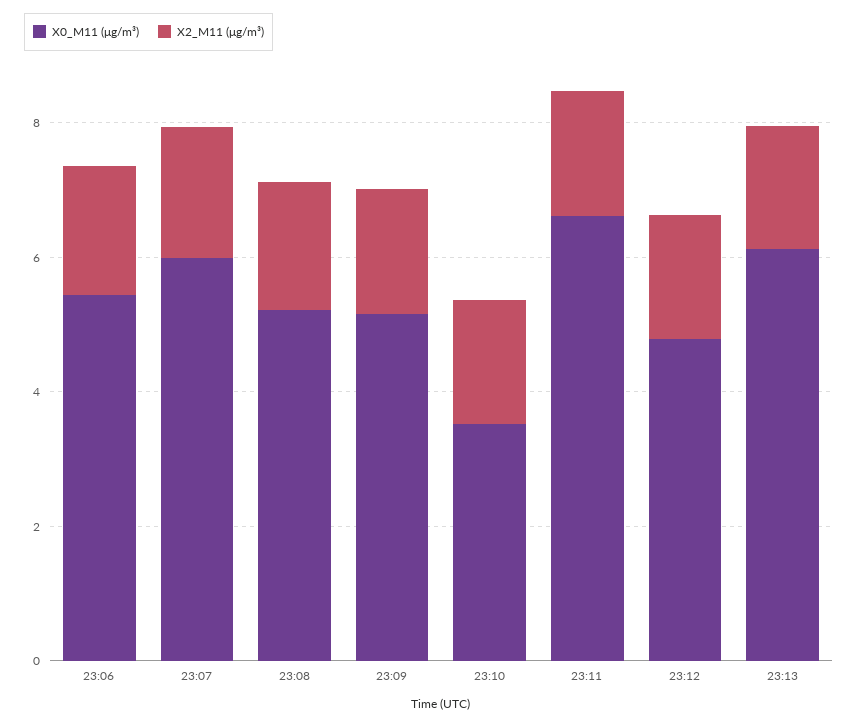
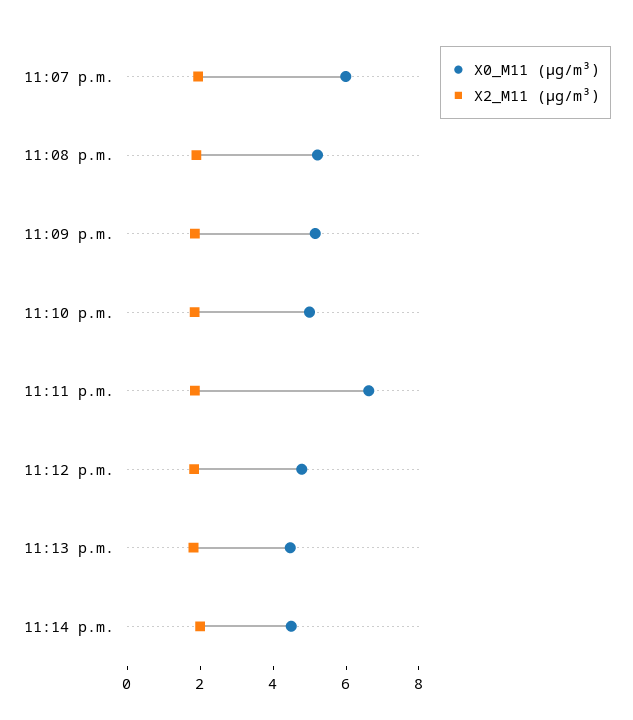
X0_M11 (μg/m³), 23:06: 5.5 -> none
X2_M11 (μg/m³), 23:06: 2 -> none
X0_M11 (μg/m³), 23:10: 3.5 -> 5
X0_M11 (μg/m³), 23:13: 6 -> 4.5
X0_M11 (μg/m³), 11:14 p.m.: none -> 4.5
X2_M11 (μg/m³), 11:14 p.m.: none -> 2

